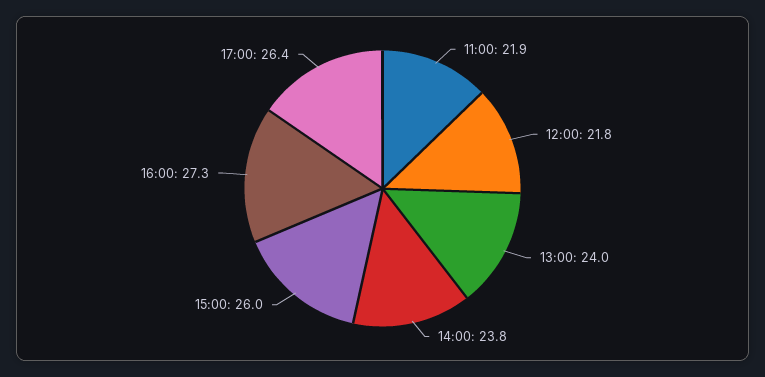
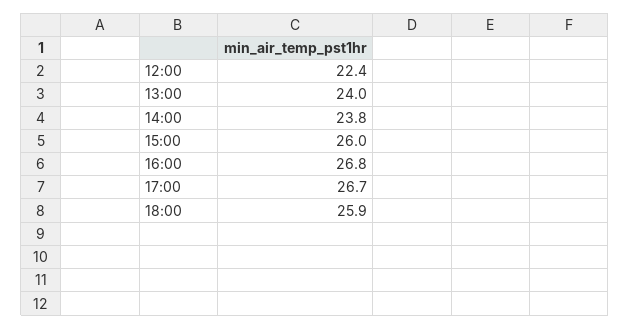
11:00: 21.9 -> none
12:00: 21.8 -> 22.4
16:00: 27.3 -> 26.8
17:00: 26.4 -> 26.7
18:00: none -> 25.9

